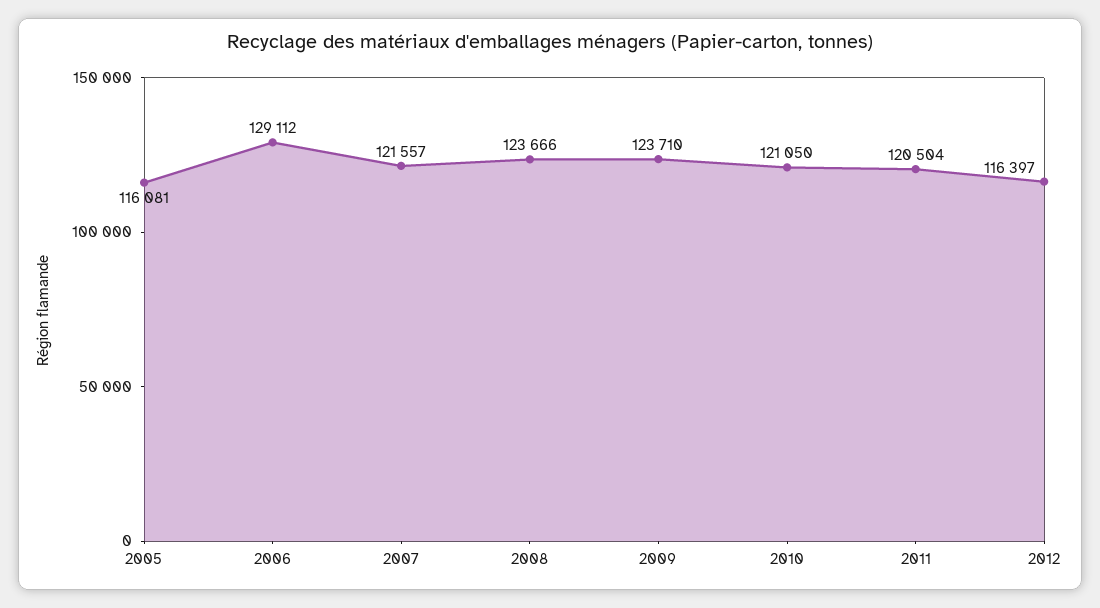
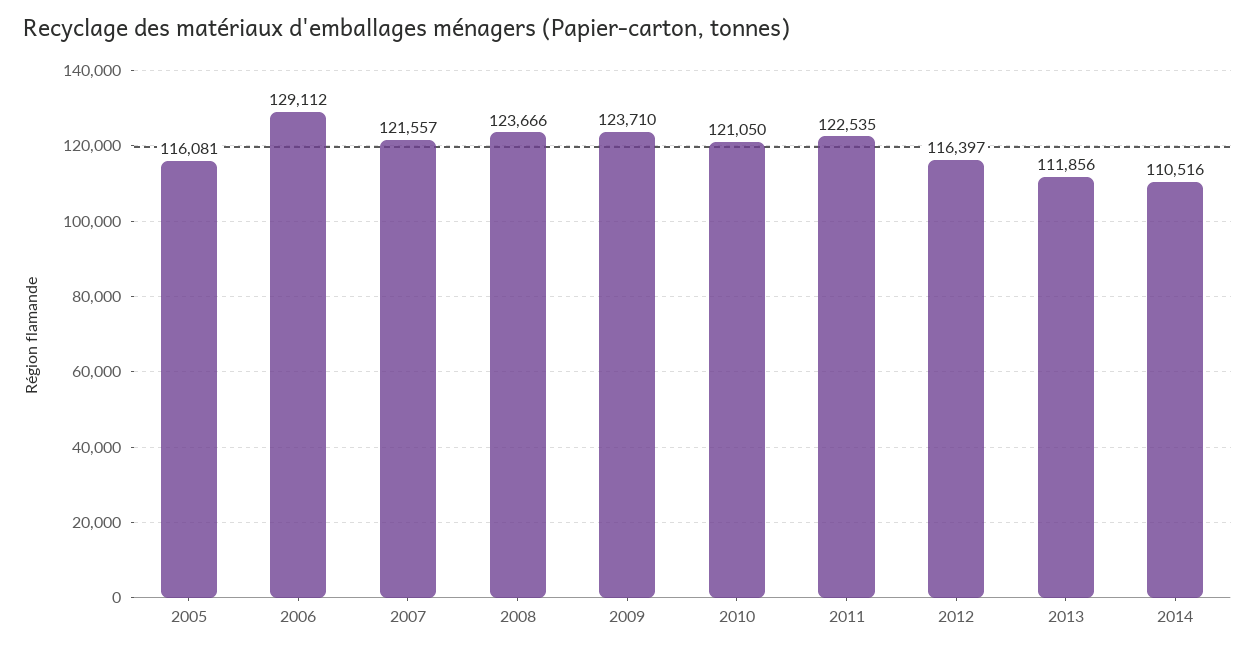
2011: 120504 -> 122535
2013: none -> 111856
2014: none -> 110516

